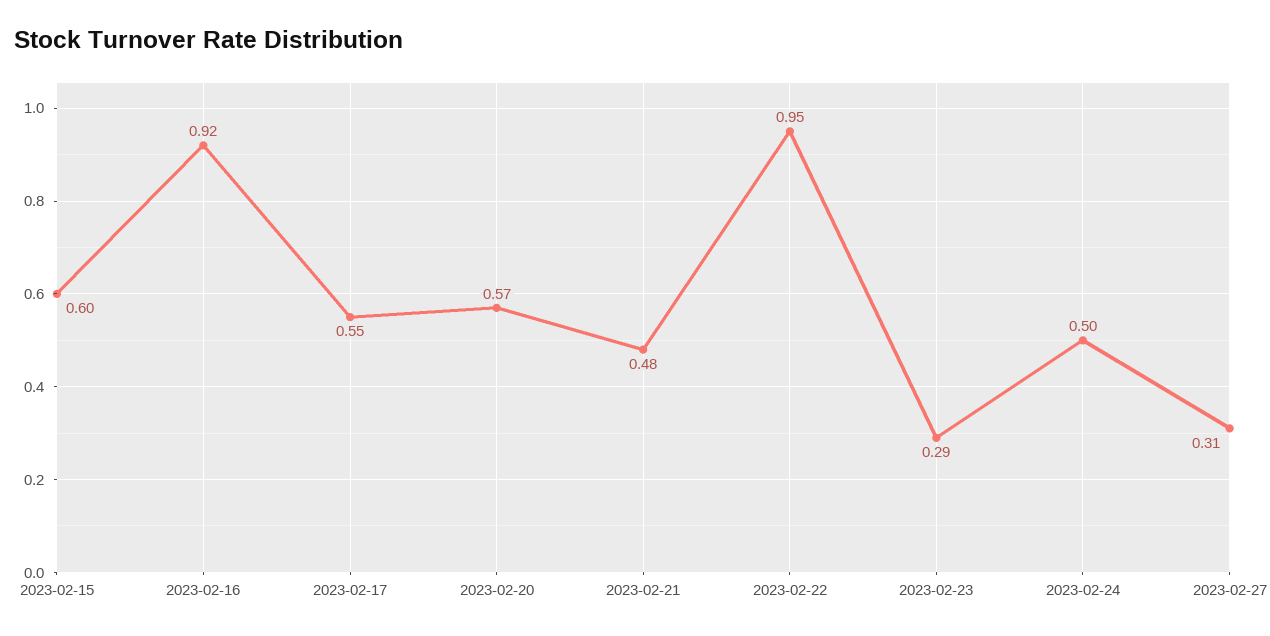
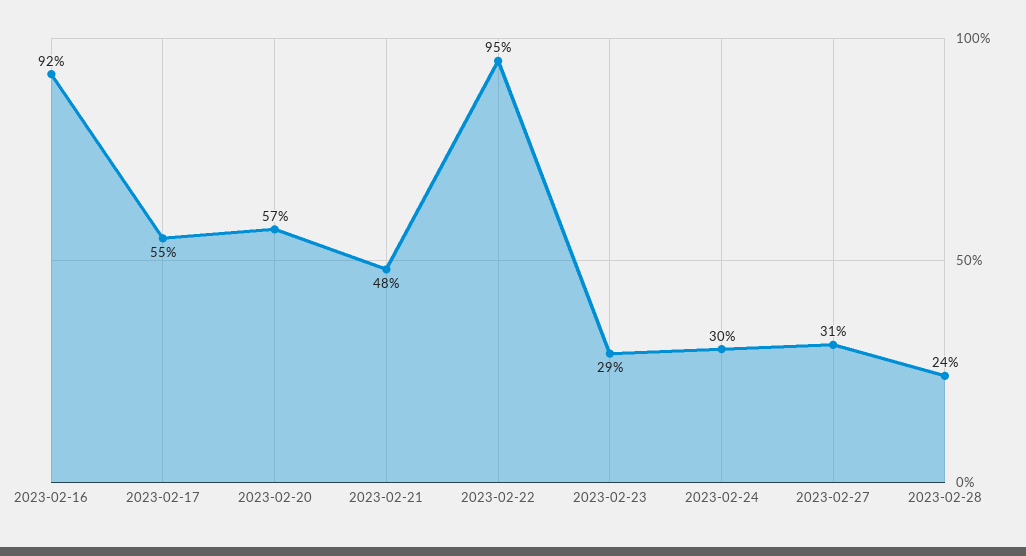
2023-02-15: 0.6 -> none
2023-02-24: 0.5 -> 0.3
2023-02-28: none -> 0.24

